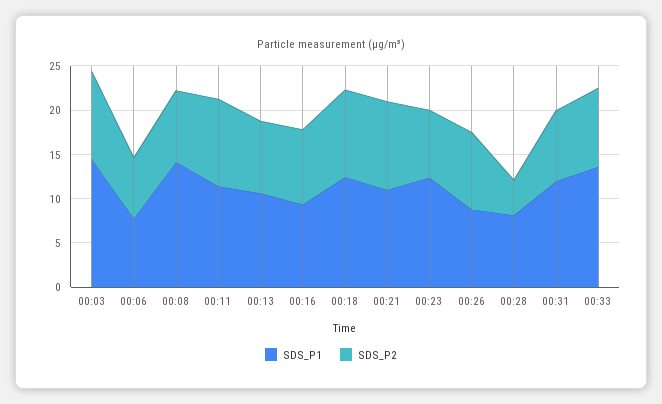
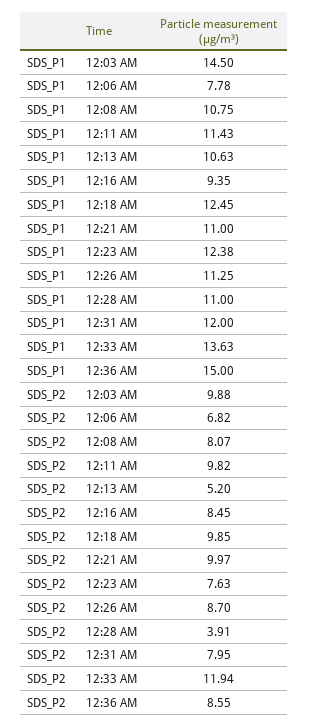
SDS_P1, 00:08: 14 -> 10.75
SDS_P2, 00:13: 8 -> 5.2
SDS_P1, 00:26: 9 -> 11.25
SDS_P1, 00:28: 8 -> 11
SDS_P2, 00:33: 9 -> 11.94
SDS_P1, 12:36 AM: none -> 15
SDS_P2, 12:36 AM: none -> 8.55

